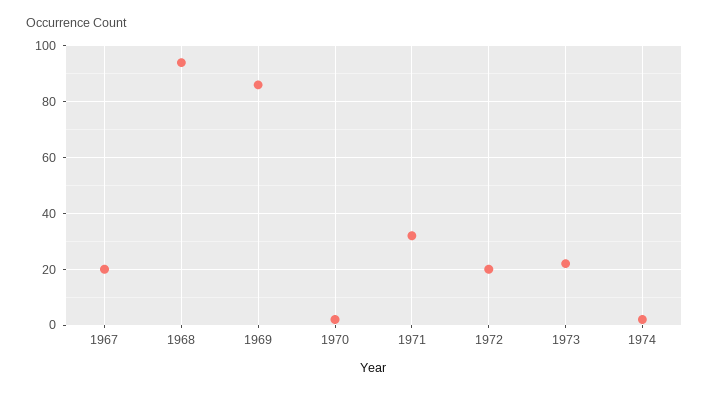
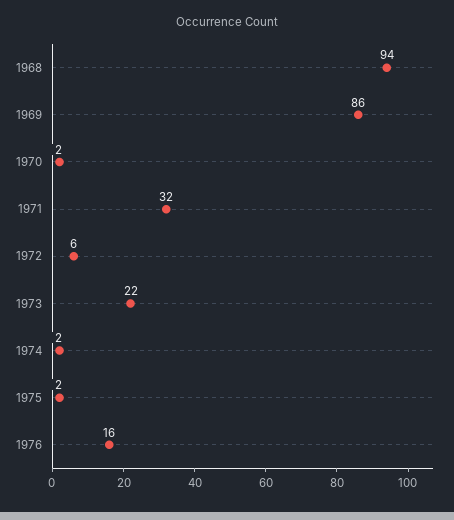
1967: 20 -> none
1972: 20 -> 6
1975: none -> 2
1976: none -> 16

